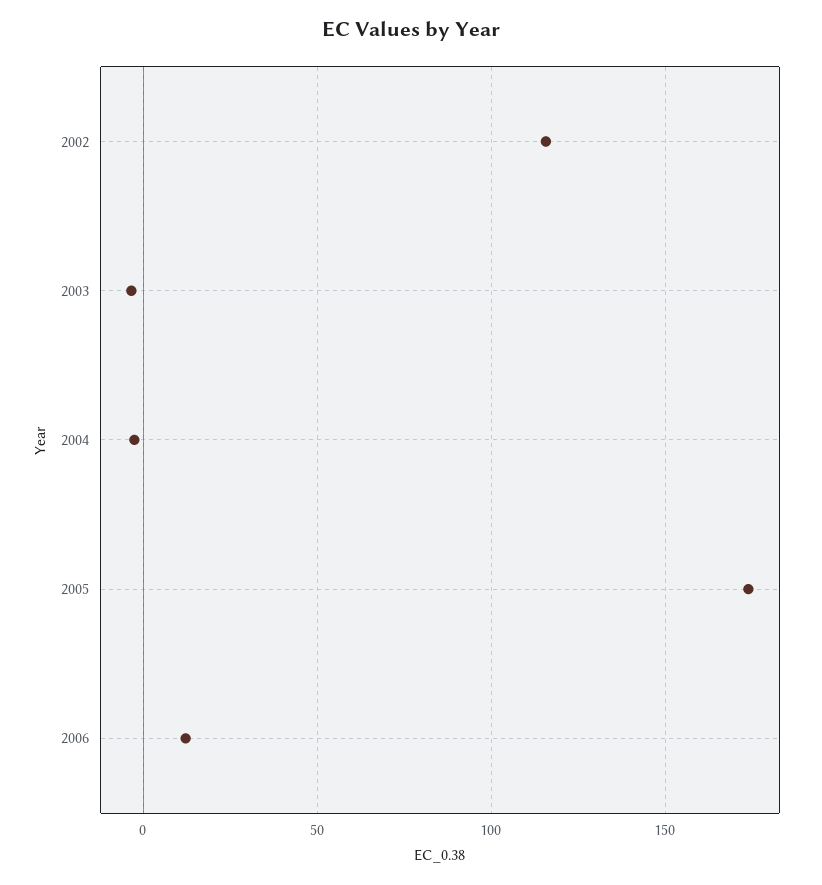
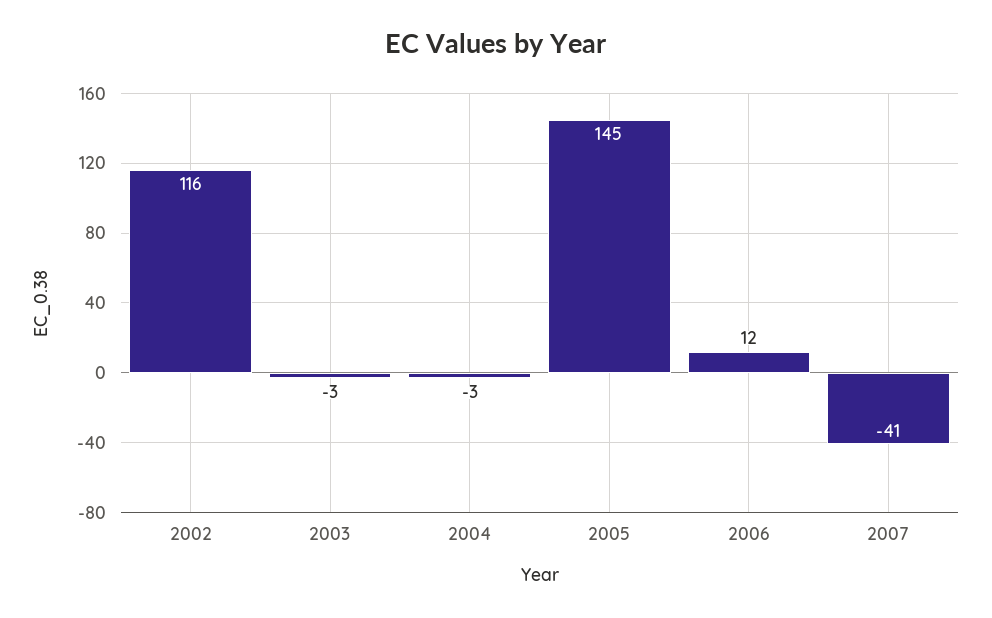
2005: 175 -> 145
2007: none -> -41

